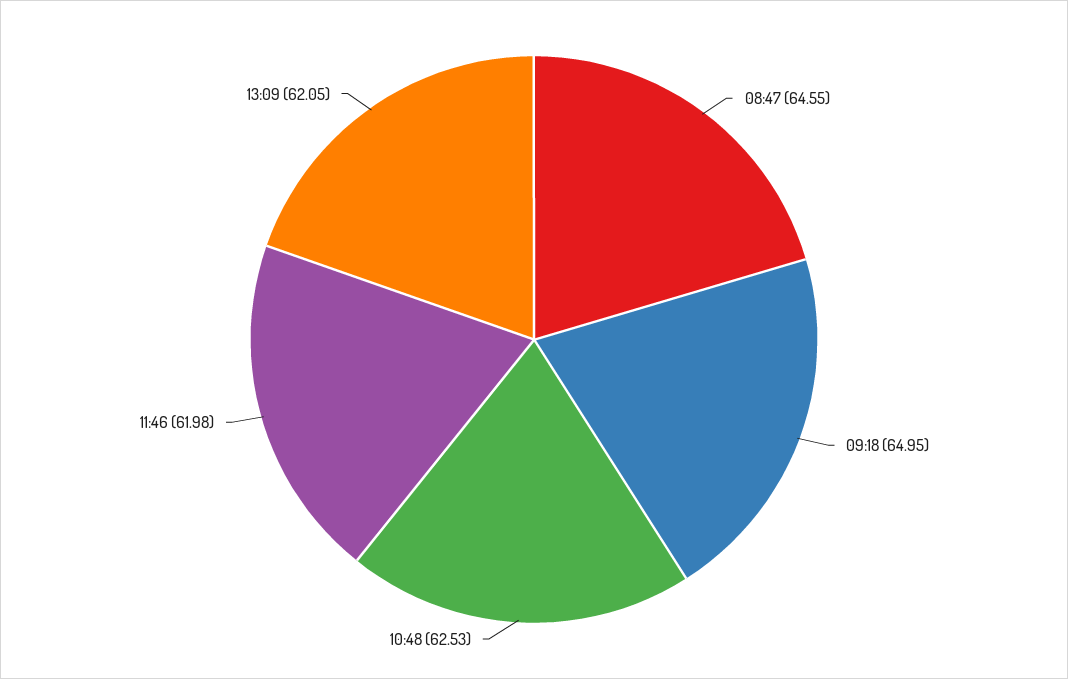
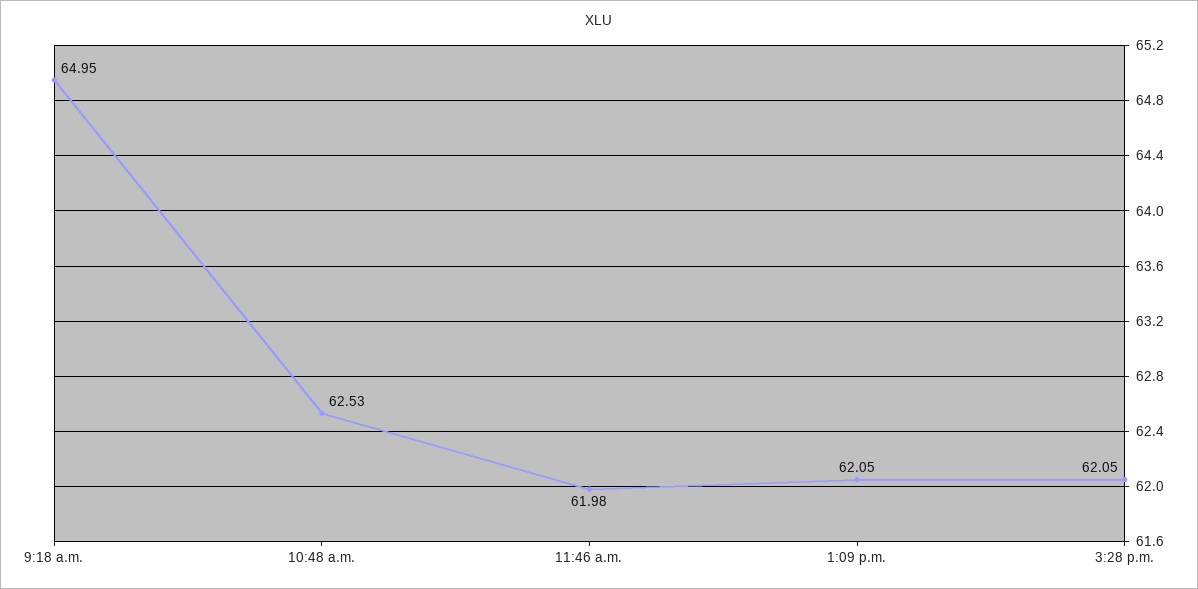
08:47: 64.55 -> none
3:28 p.m.: none -> 62.05

